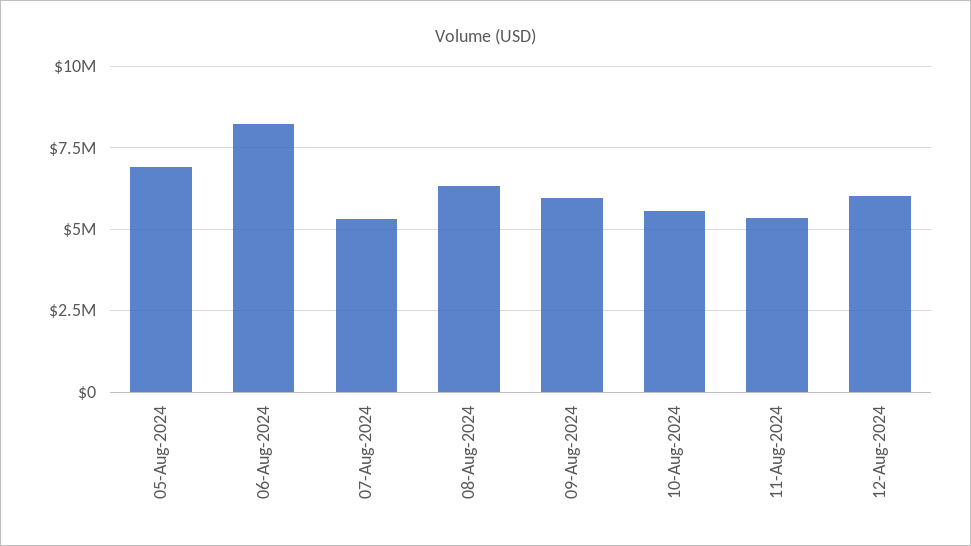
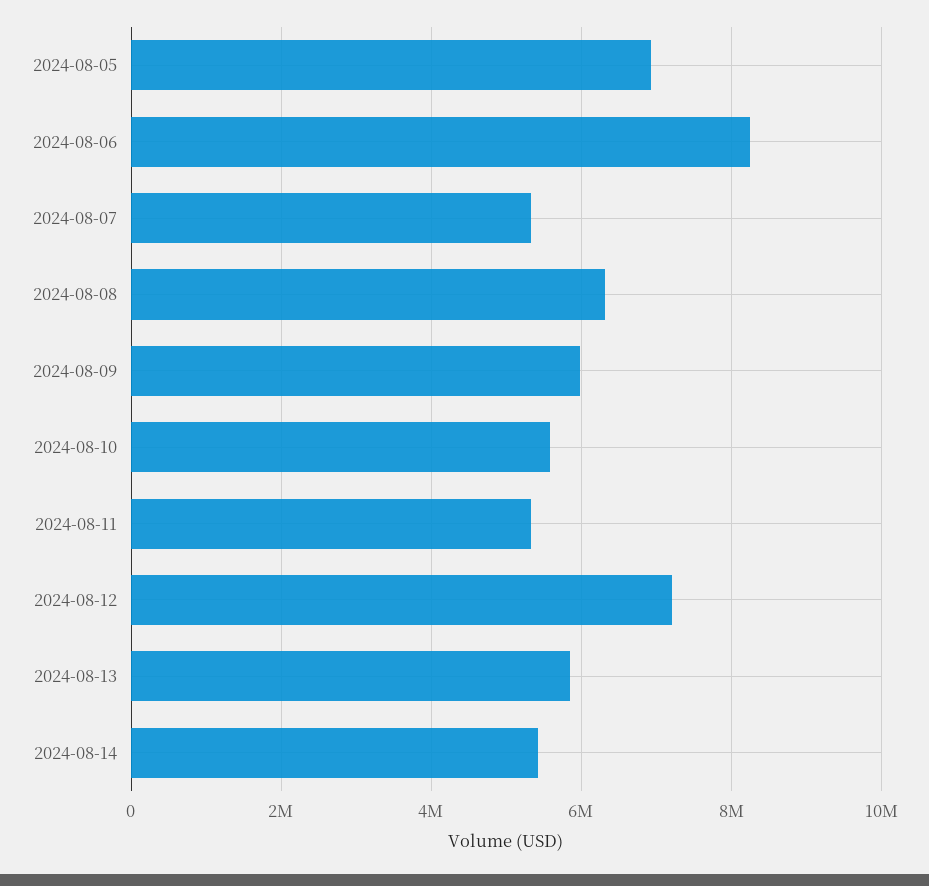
12-Aug-2024: 6000000 -> 7200000
2024-08-13: none -> 5800000
2024-08-14: none -> 5400000

